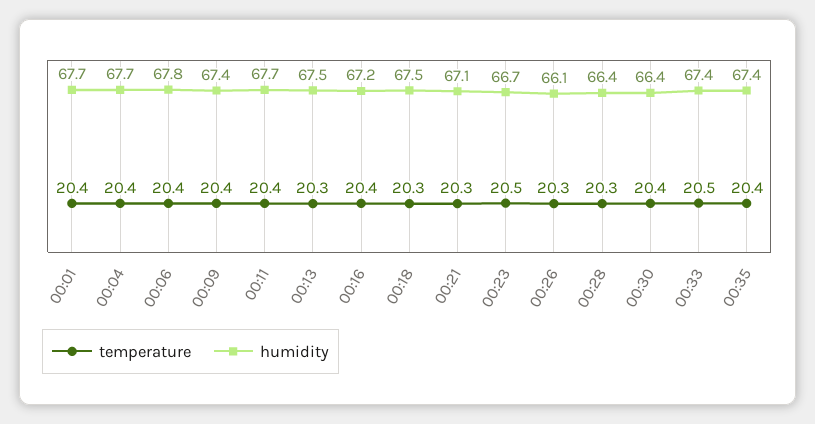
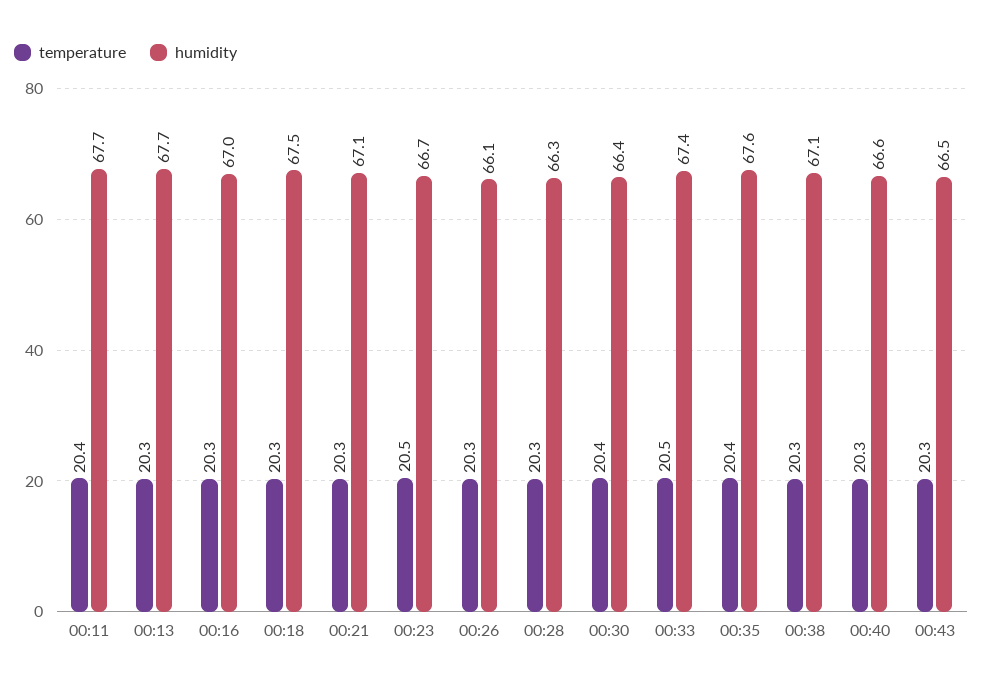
temperature, 00:01: 20.4 -> none
humidity, 00:01: 67.7 -> none
temperature, 00:04: 20.4 -> none
humidity, 00:04: 67.7 -> none
temperature, 00:06: 20.4 -> none
humidity, 00:06: 67.8 -> none
temperature, 00:09: 20.4 -> none
humidity, 00:09: 67.4 -> none
humidity, 00:13: 67.5 -> 67.7
temperature, 00:16: 20.4 -> 20.3
humidity, 00:16: 67.2 -> 67
humidity, 00:28: 66.4 -> 66.3
humidity, 00:35: 67.4 -> 67.6
temperature, 00:38: none -> 20.3
humidity, 00:38: none -> 67.1
temperature, 00:40: none -> 20.3
humidity, 00:40: none -> 66.6
temperature, 00:43: none -> 20.3
humidity, 00:43: none -> 66.5

